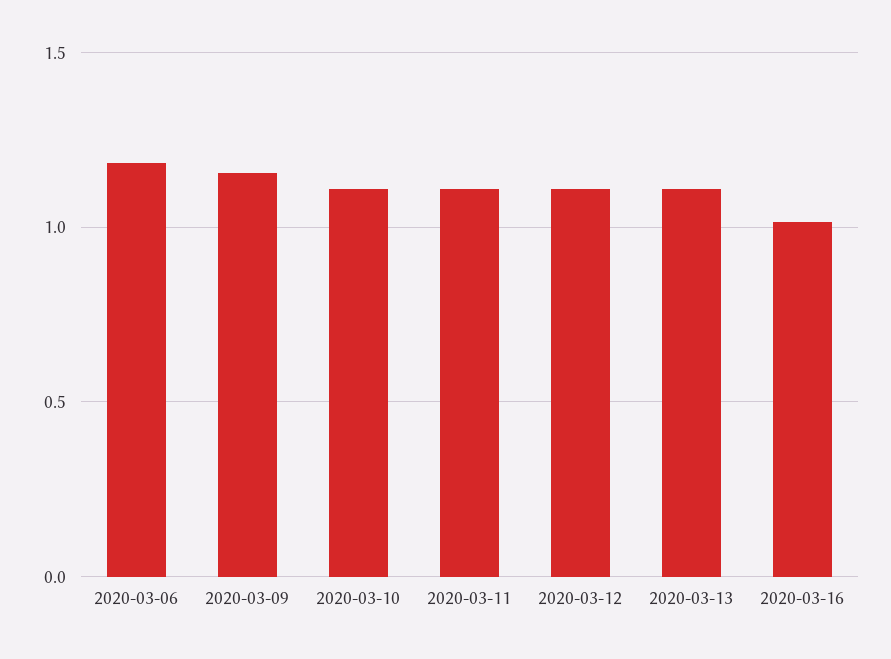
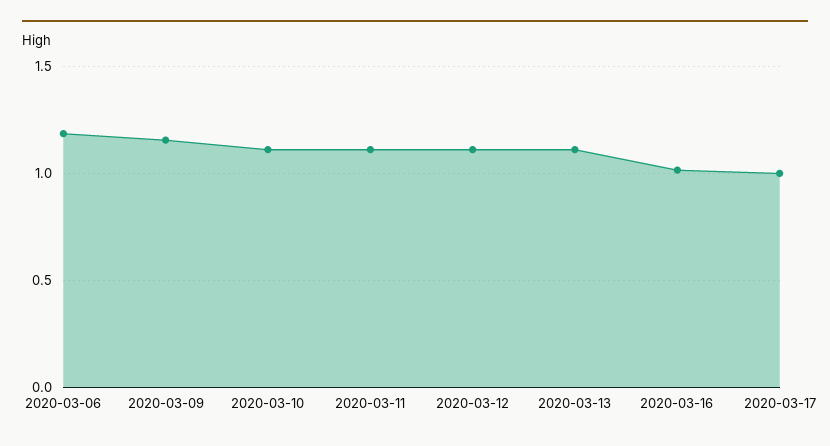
2020-03-17: none -> 1

